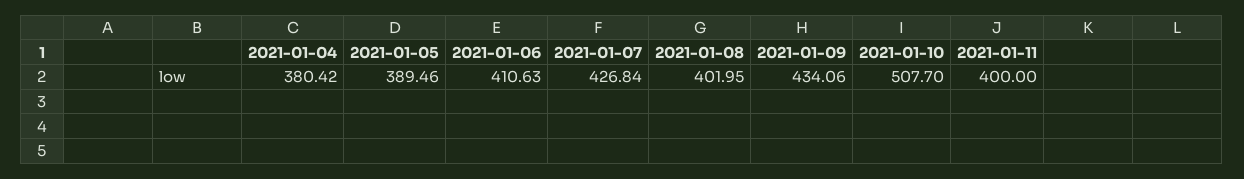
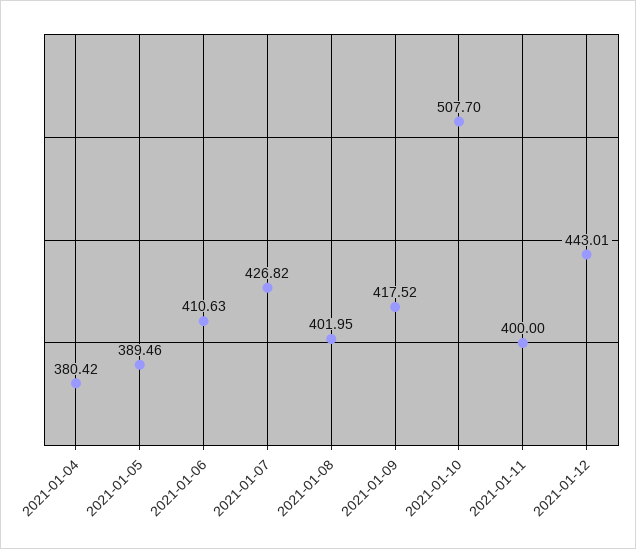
2021-01-07: 426.84 -> 426.82
2021-01-09: 434.06 -> 417.52
2021-01-12: none -> 443.01

